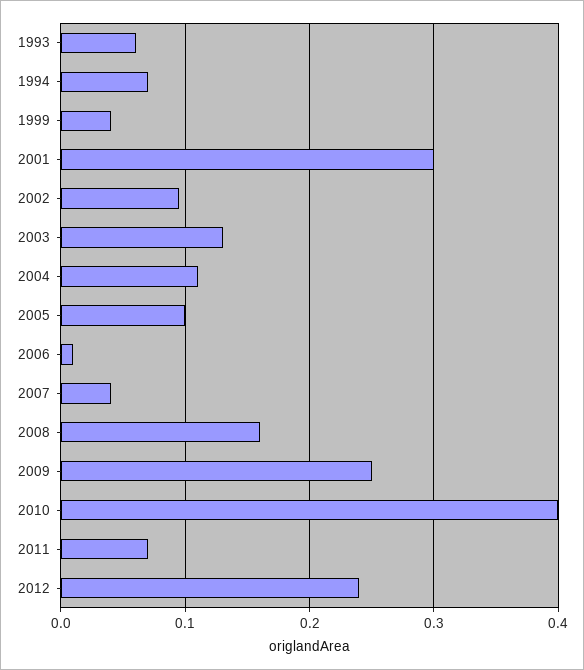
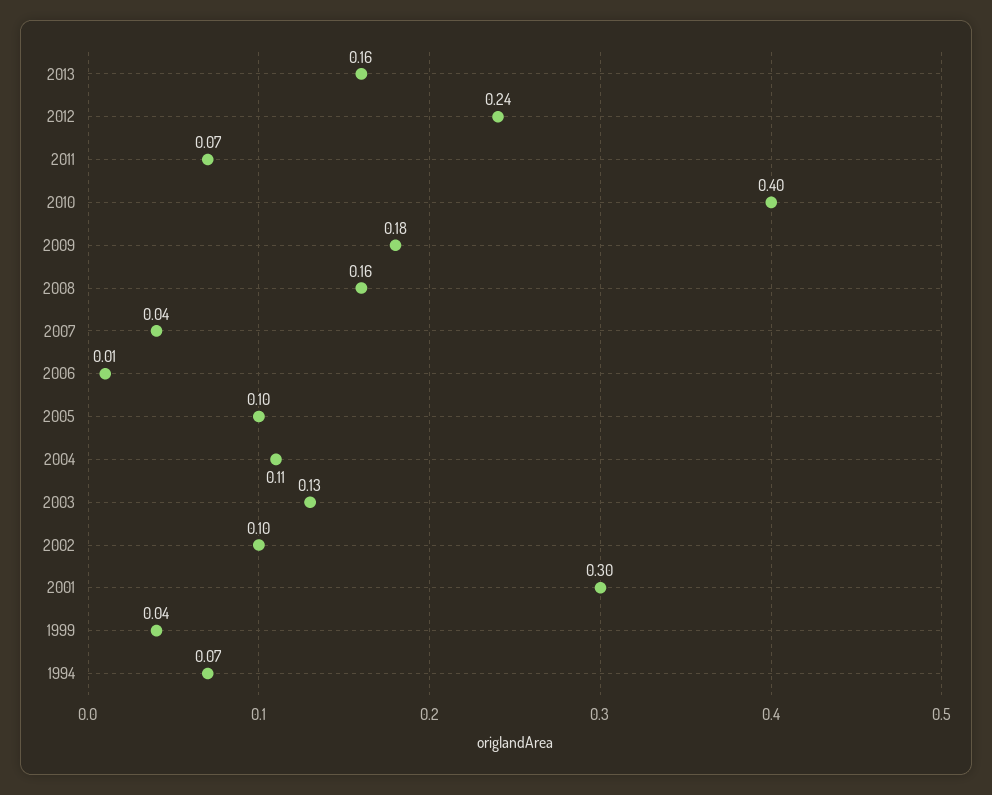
1993: 0.06 -> none
2009: 0.25 -> 0.18
2013: none -> 0.16

